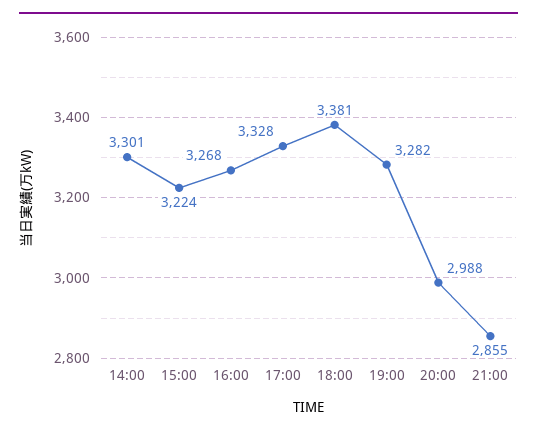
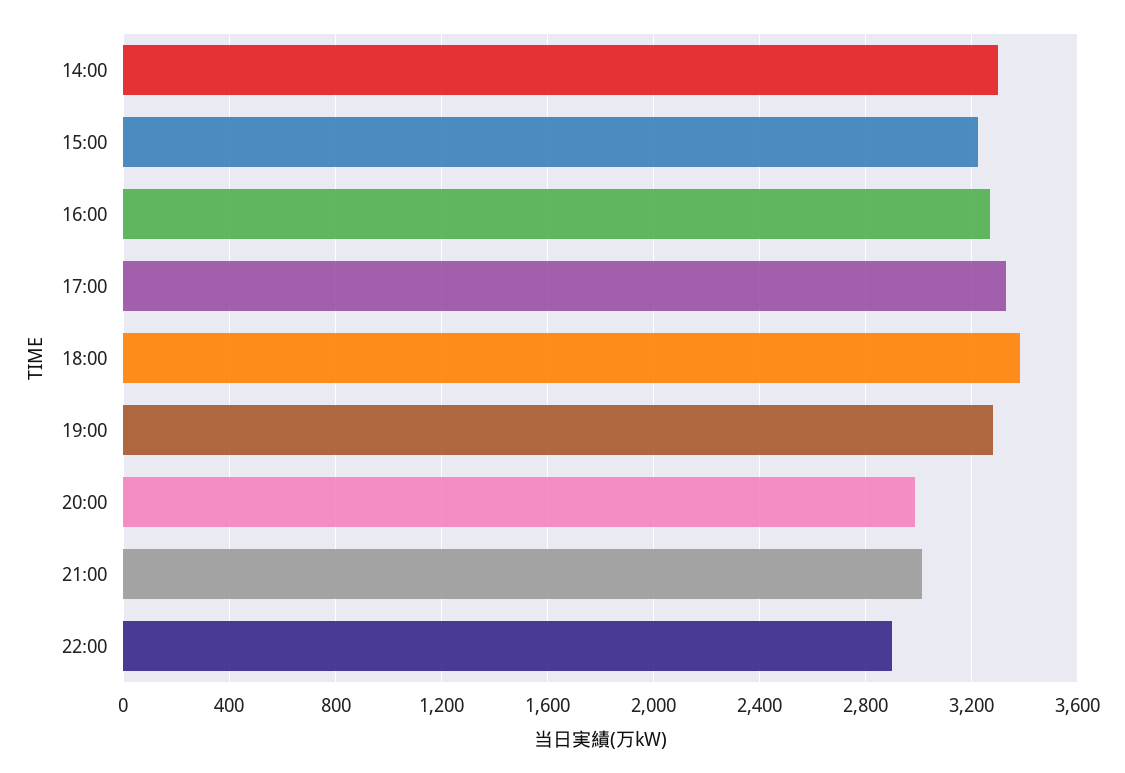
21:00: 2855 -> 3000
22:00: none -> 2900

